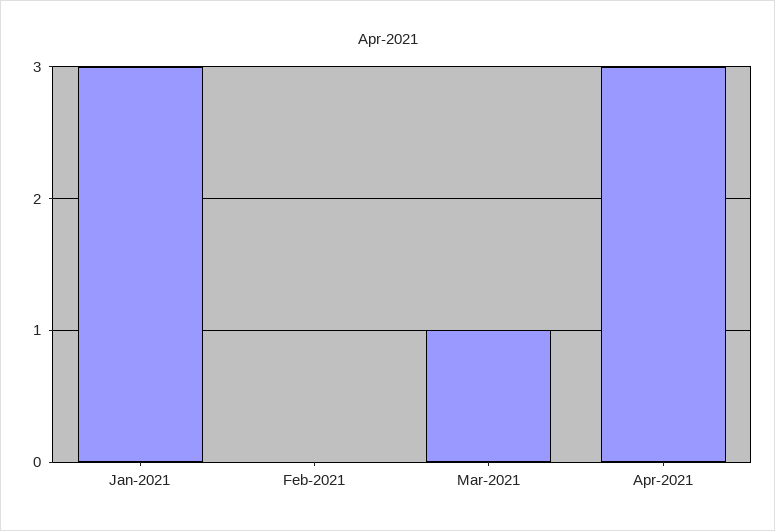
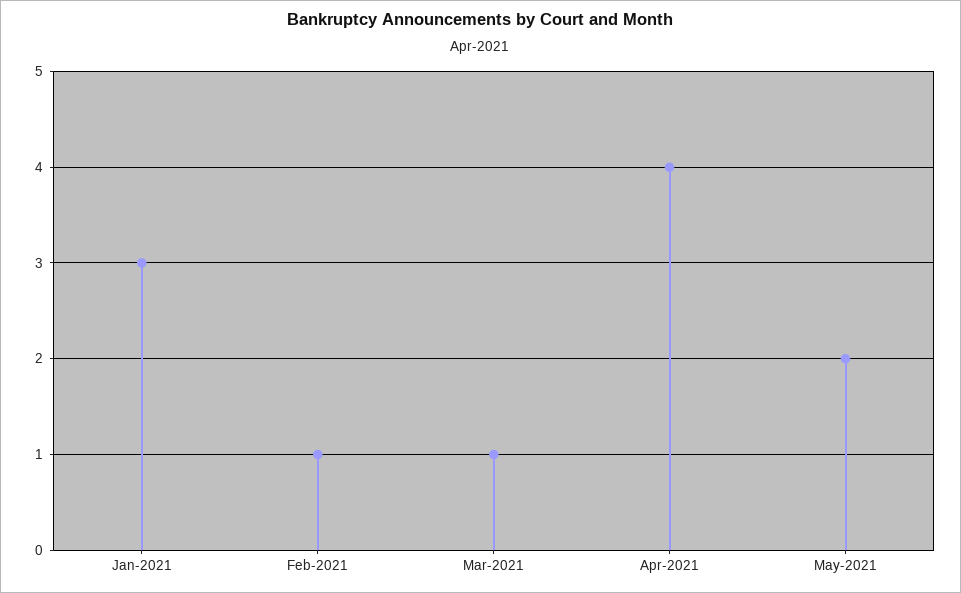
Feb-2021: 0 -> 1
Apr-2021: 3 -> 4
May-2021: none -> 2

